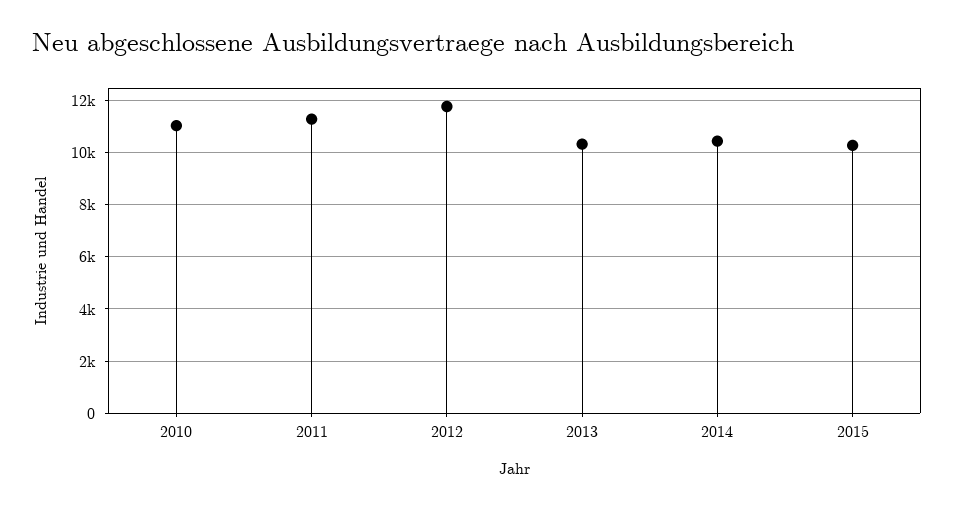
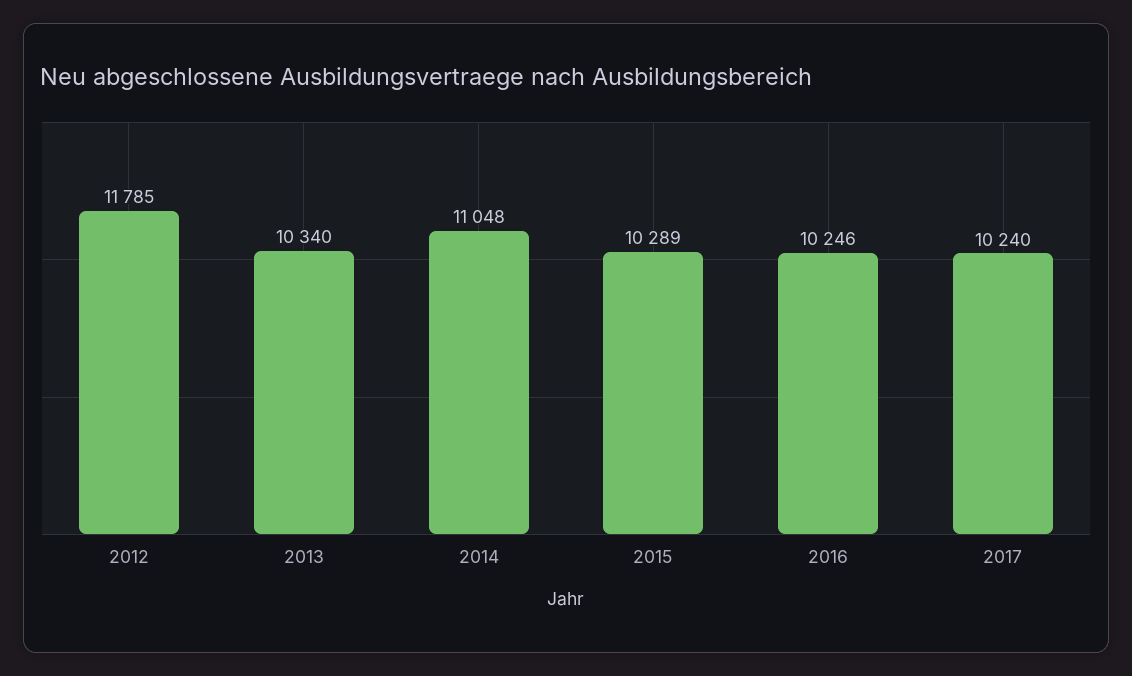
2010: 11000 -> none
2011: 11250 -> none
2014: 10500 -> 11048
2016: none -> 10246
2017: none -> 10240

